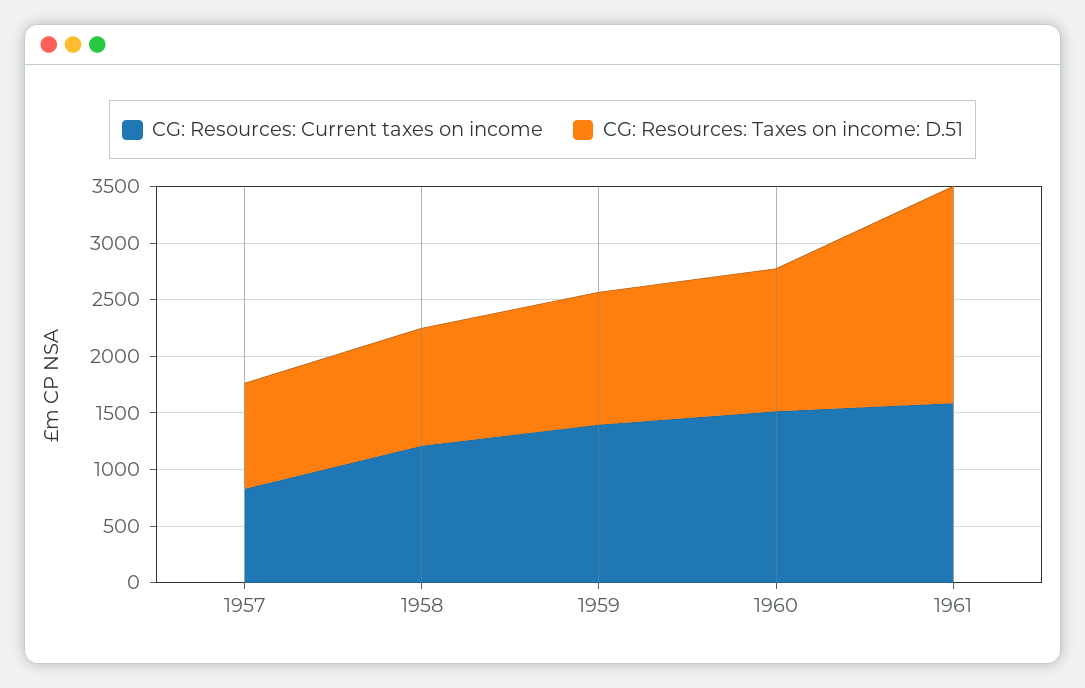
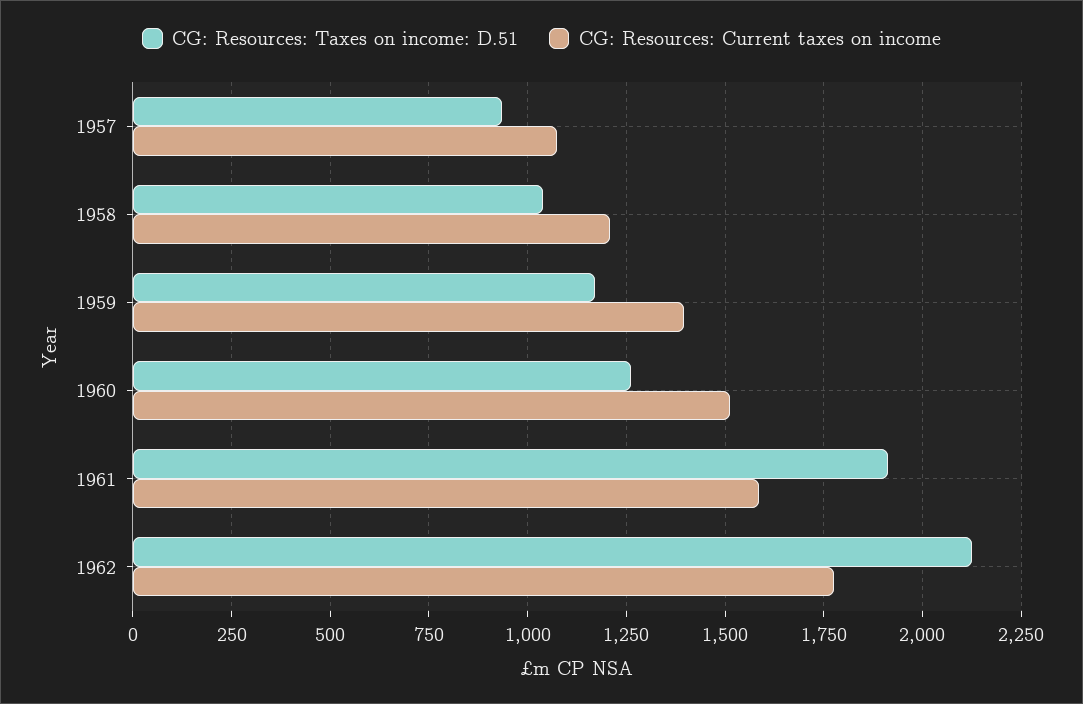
CG: Resources: Current taxes on income, 1957: 800 -> 1075
CG: Resources: Taxes on income: D.51, 1962: none -> 2125
CG: Resources: Current taxes on income, 1962: none -> 1775

